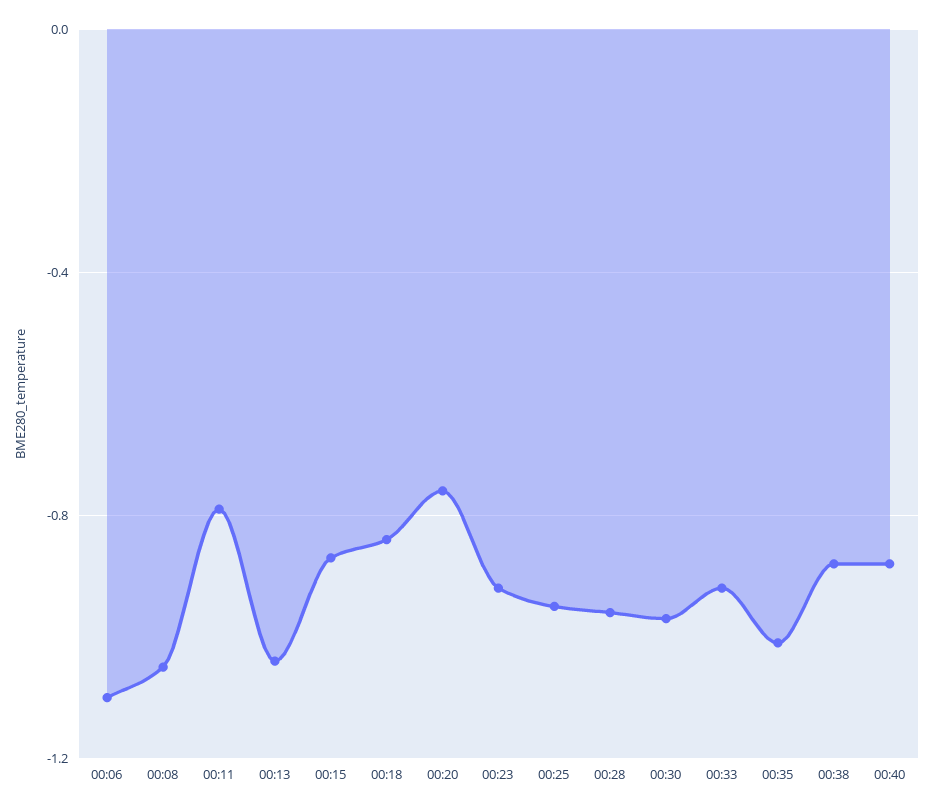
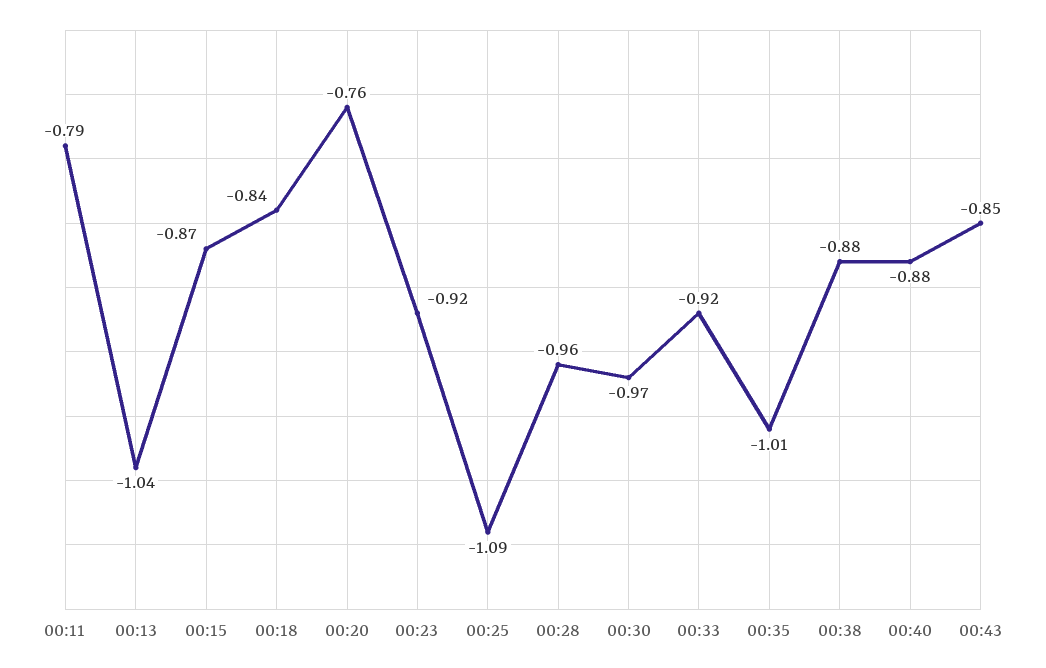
00:06: -1.1 -> none
00:08: -1.05 -> none
00:25: -0.95 -> -1.09
00:43: none -> -0.85

